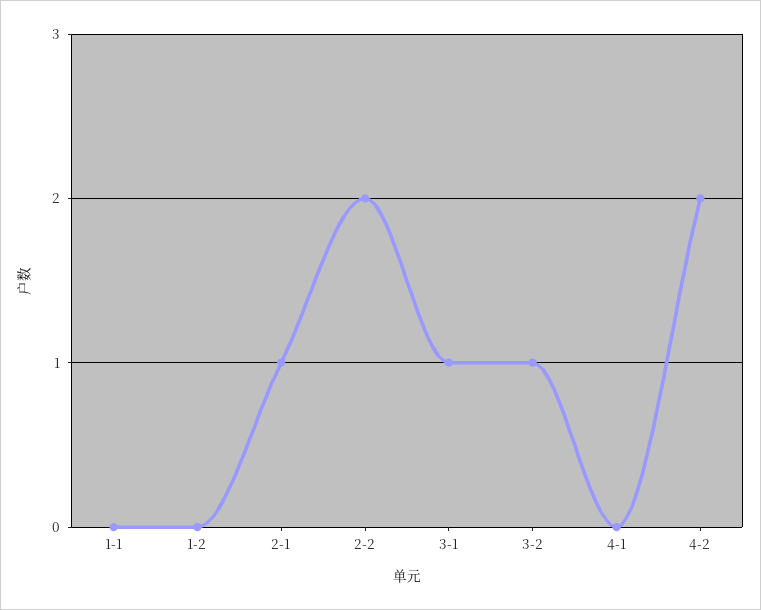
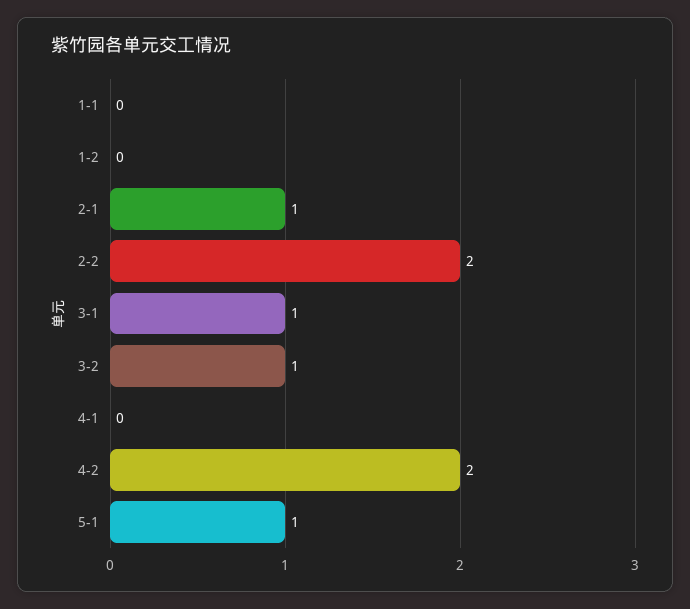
5-1: none -> 1

